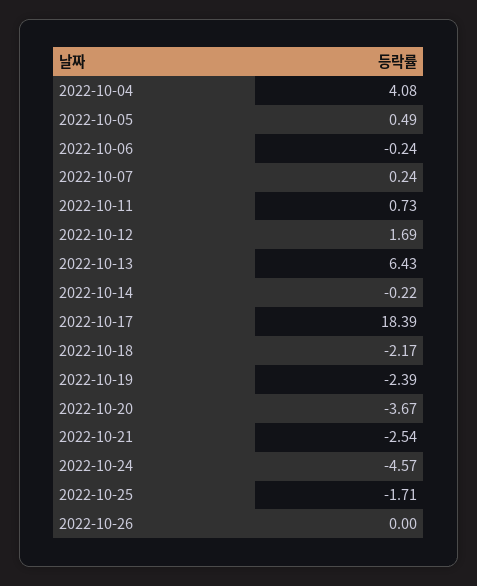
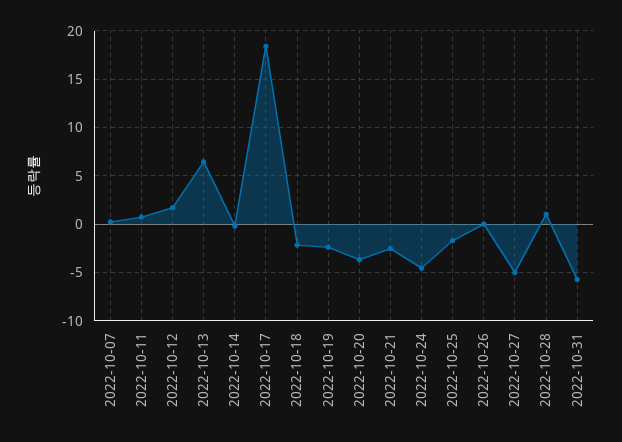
2022-10-04: 4.08 -> none
2022-10-05: 0.49 -> none
2022-10-06: -0.24 -> none
2022-10-27: none -> -5
2022-10-28: none -> 1
2022-10-31: none -> -6

